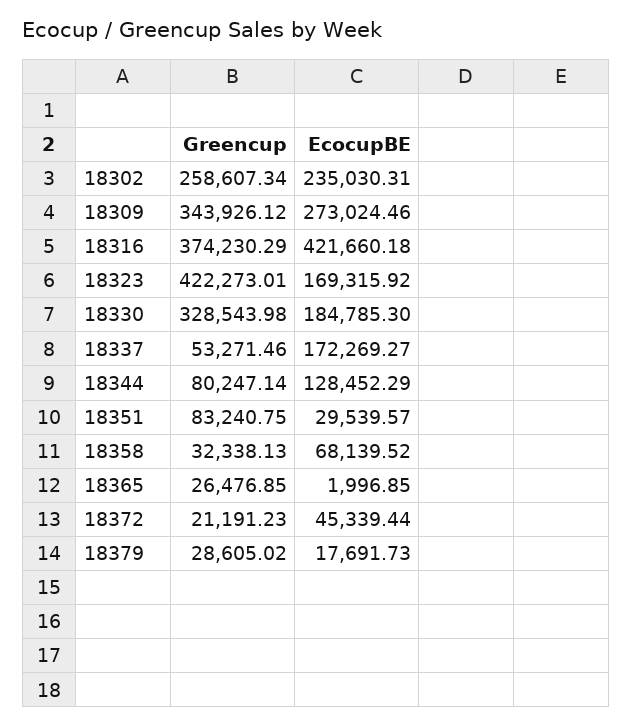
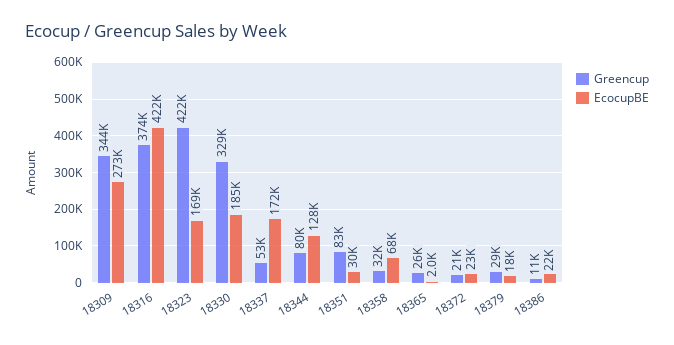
Greencup, 18302: 258607.34 -> none
EcocupBE, 18302: 235030.31 -> none
EcocupBE, 18372: 45339.44 -> 23000
Greencup, 18386: none -> 11000
EcocupBE, 18386: none -> 22000

